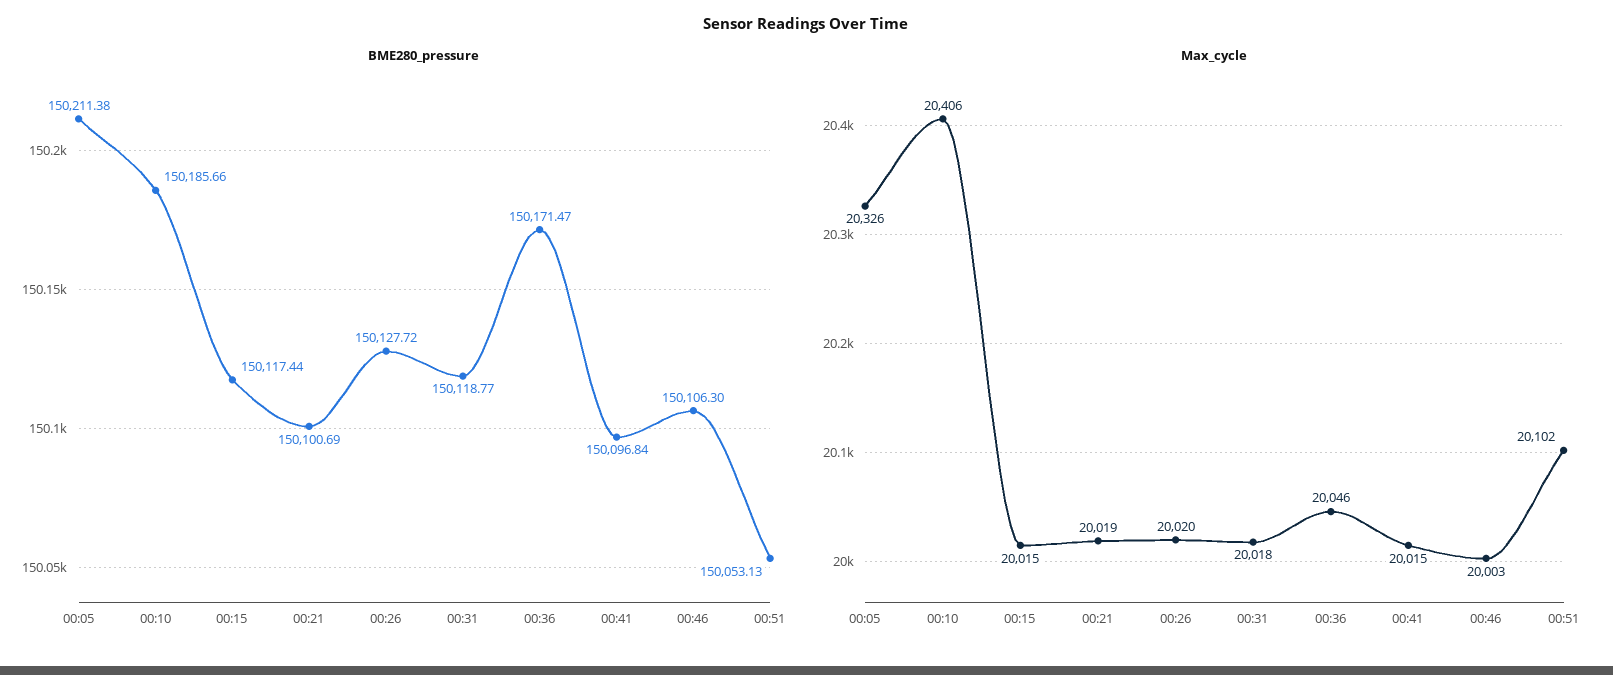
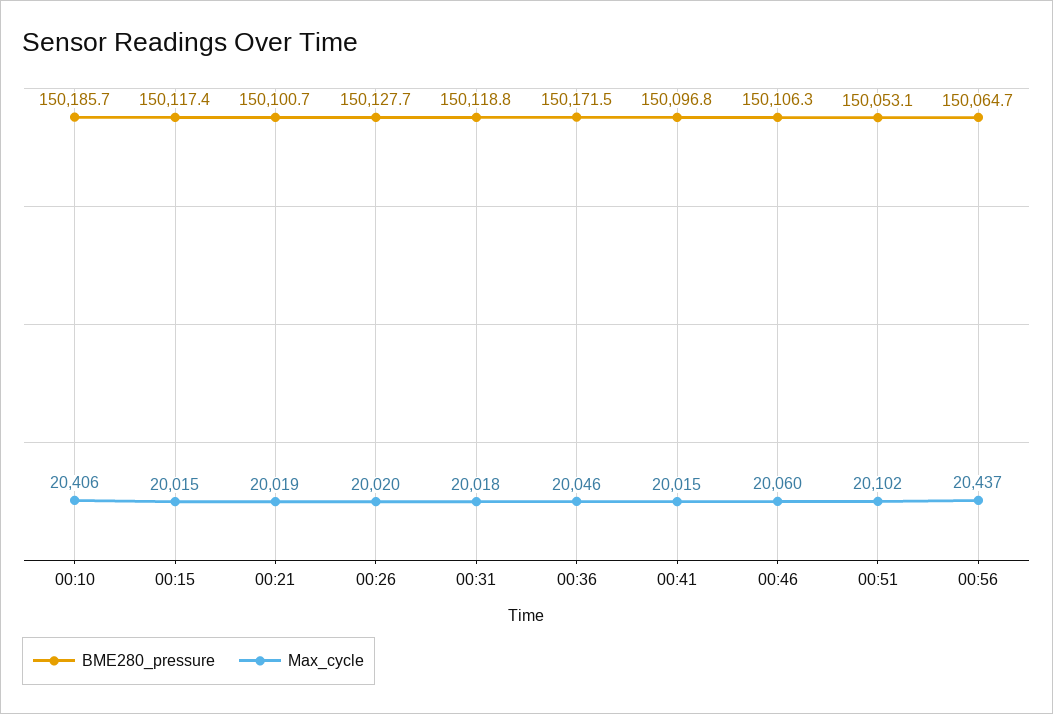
BME280_pressure, 00:05: 150211.38 -> none
Max_cycle, 00:05: 20326 -> none
Max_cycle, 00:46: 20003 -> 20060
BME280_pressure, 00:56: none -> 150064.7
Max_cycle, 00:56: none -> 20437

